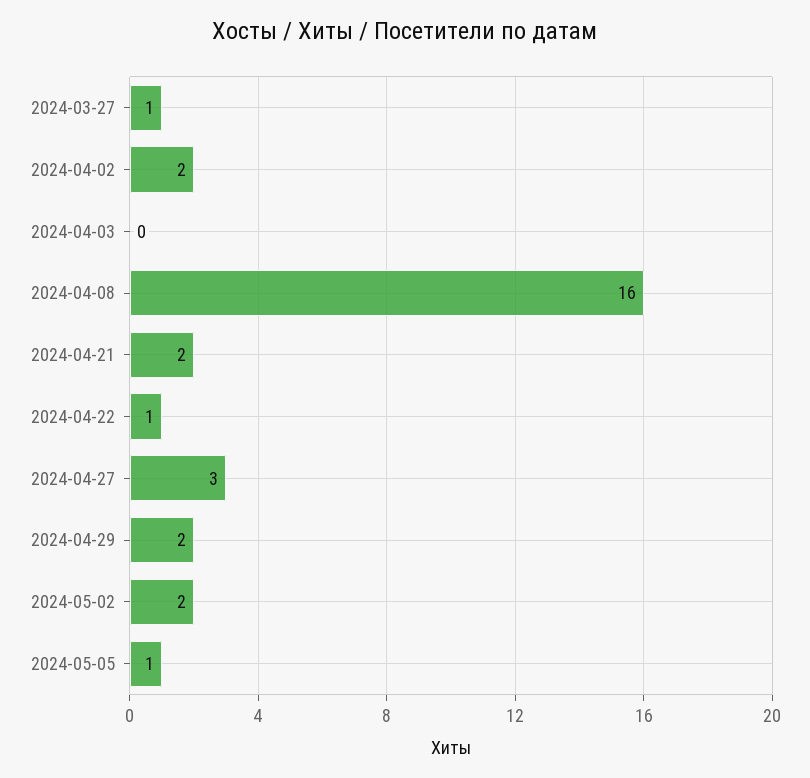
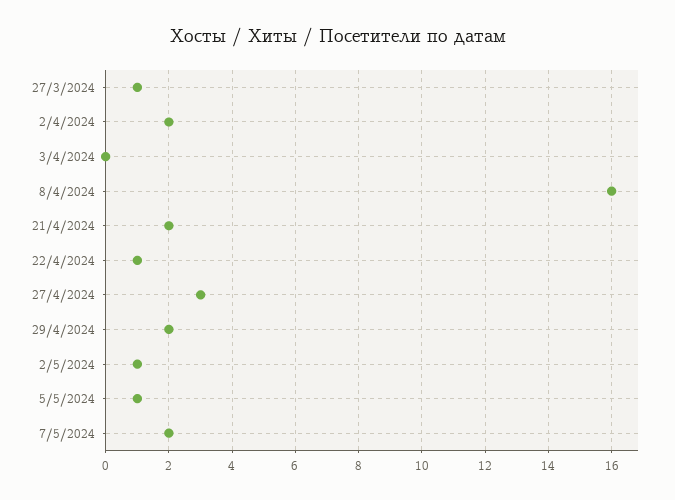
2024-05-02: 2 -> 1
7/5/2024: none -> 2

